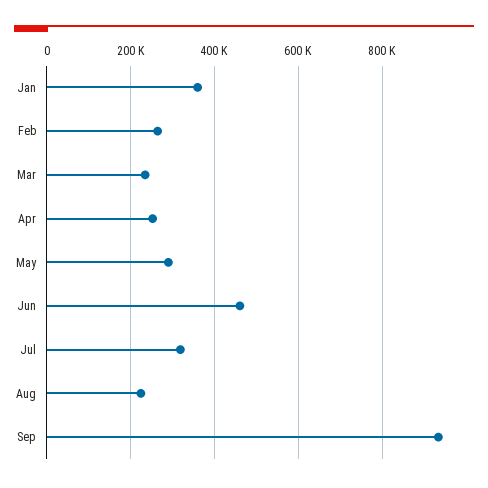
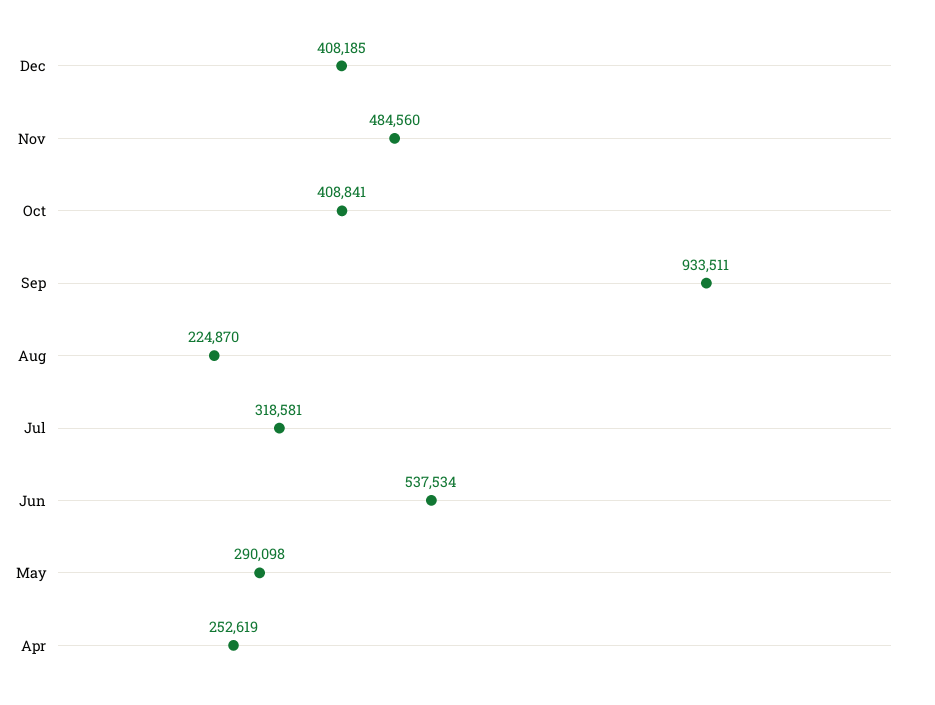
Jan: 360000 -> none
Feb: 260000 -> none
Mar: 240000 -> none
Jun: 460000 -> 537534
Dec: none -> 408185
Nov: none -> 484560
Oct: none -> 408841

